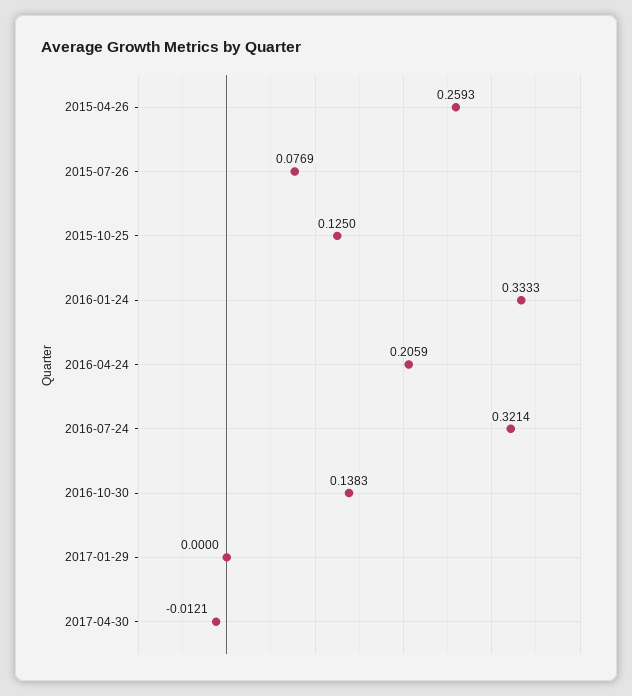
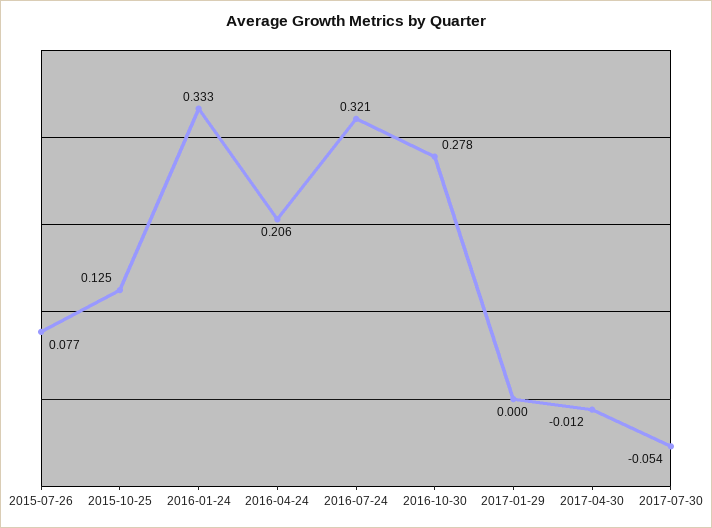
2015-04-26: 0.2593 -> none
2016-10-30: 0.1383 -> 0.278
2017-07-30: none -> -0.054

